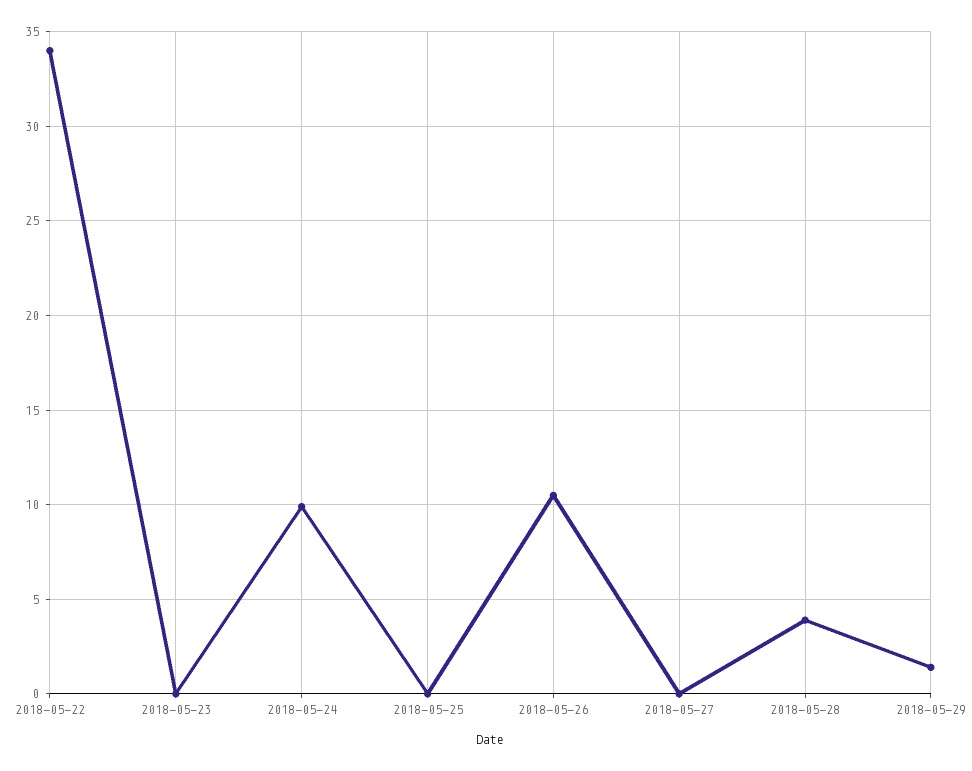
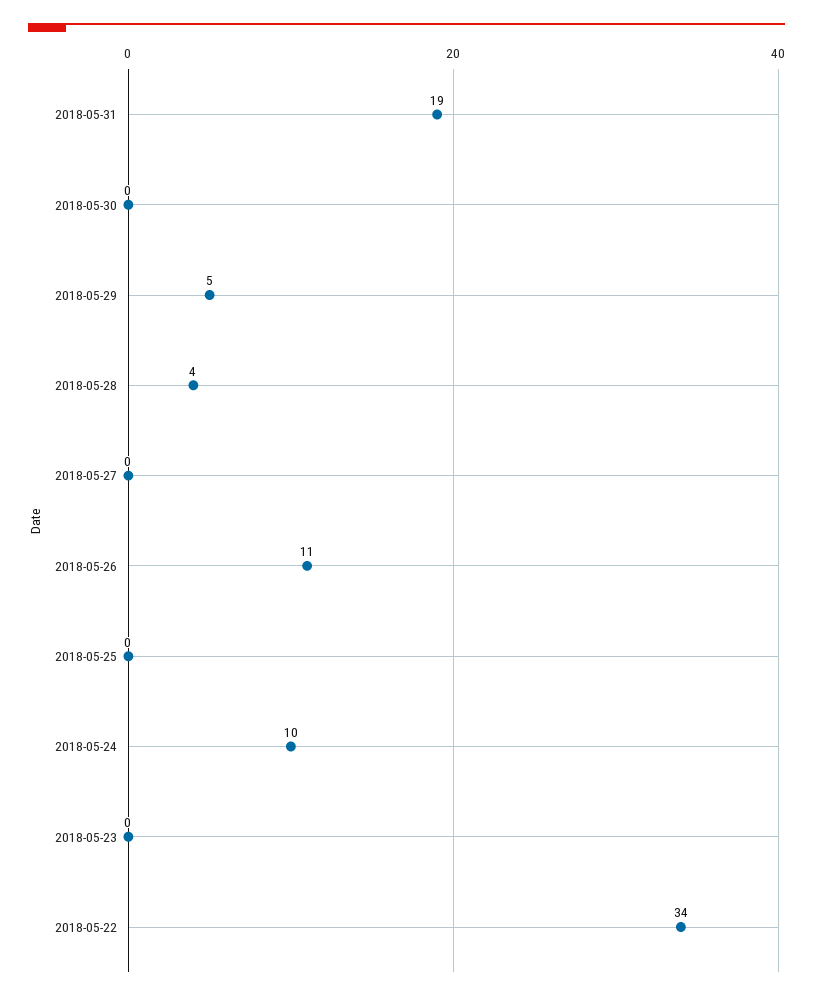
2018-05-29: 1.5 -> 5
2018-05-31: none -> 19
2018-05-30: none -> 0

